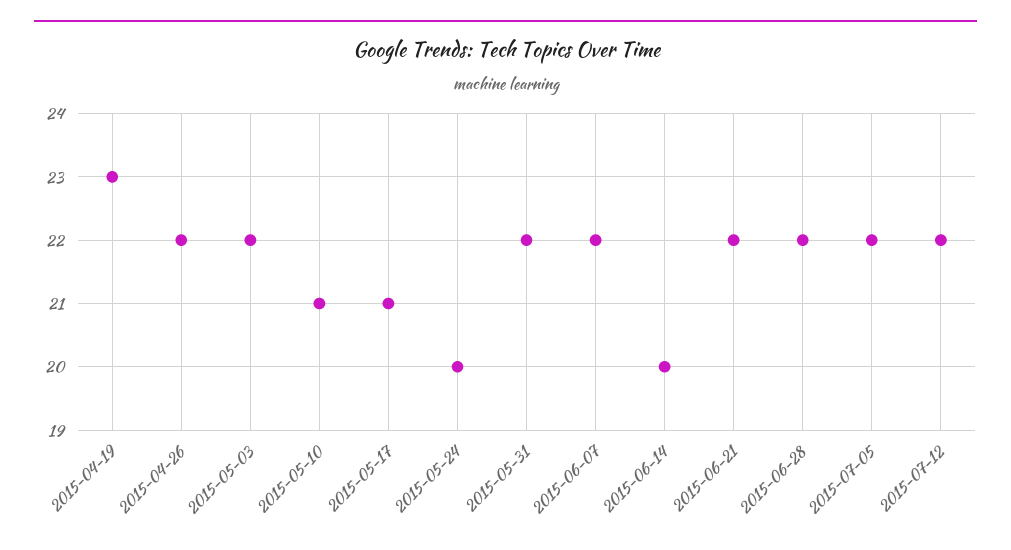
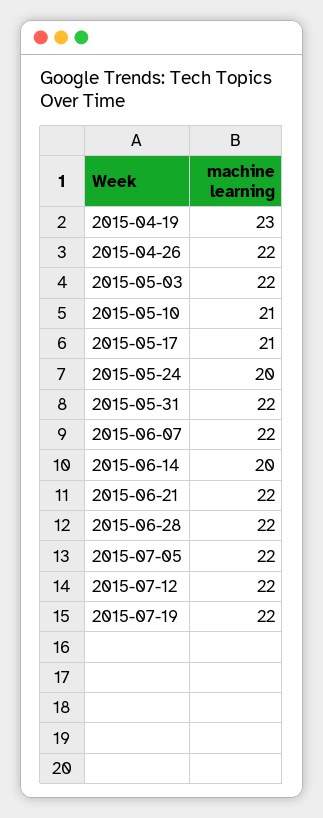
2015-07-19: none -> 22

